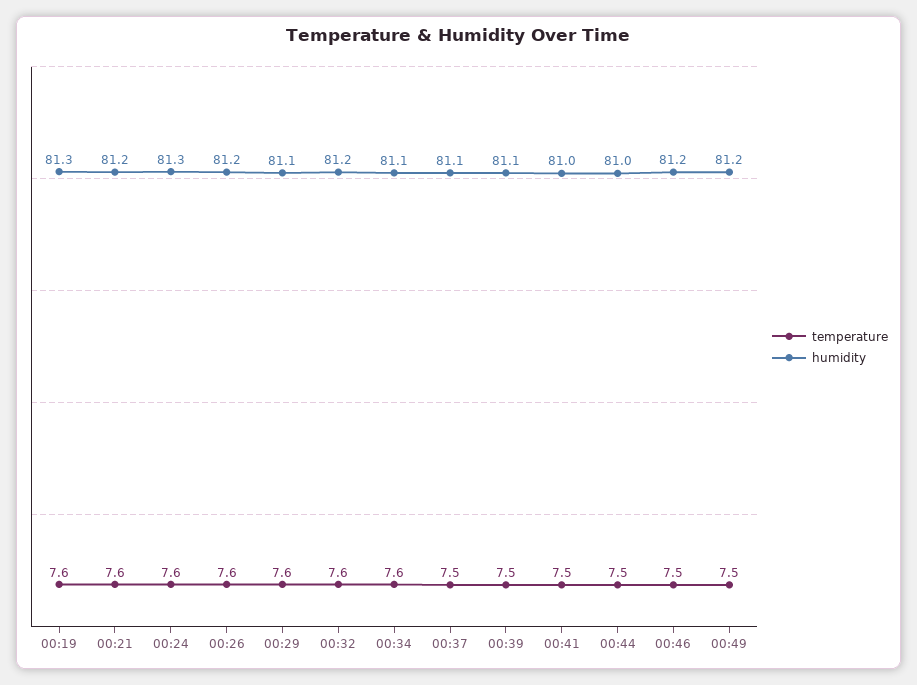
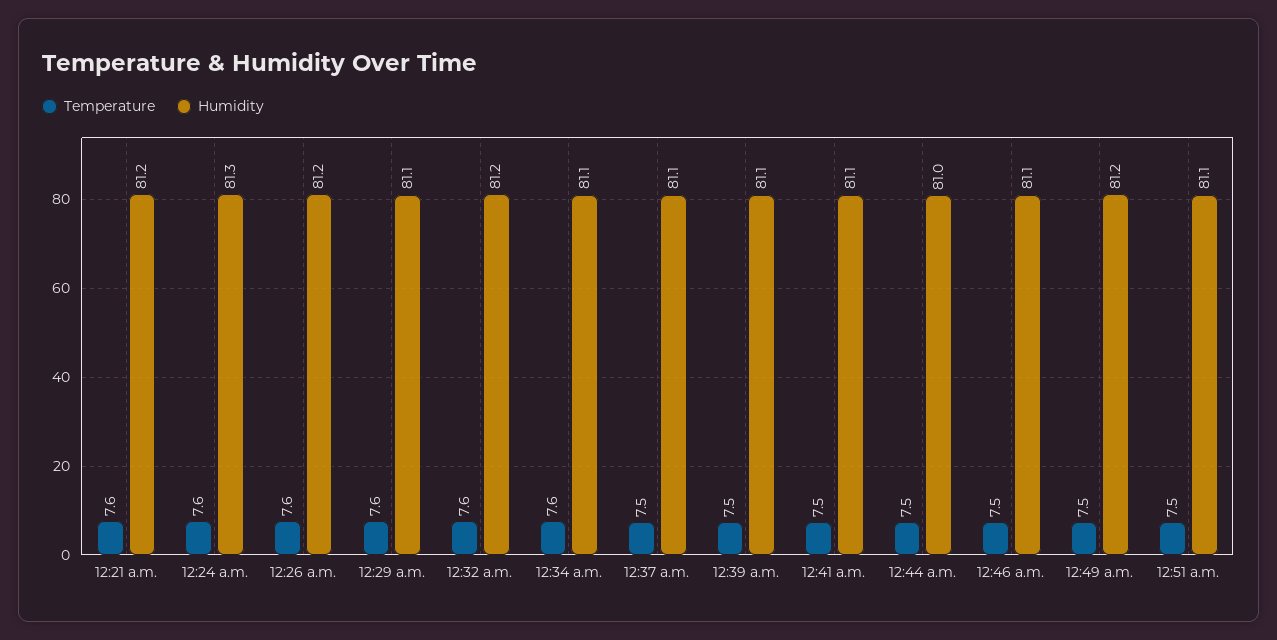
temperature, 00:19: 7.6 -> none
humidity, 00:19: 81.3 -> none
humidity, 00:41: 81 -> 81.1
humidity, 00:46: 81.2 -> 81.1
temperature, 12:51 a.m.: none -> 7.5
humidity, 12:51 a.m.: none -> 81.1

